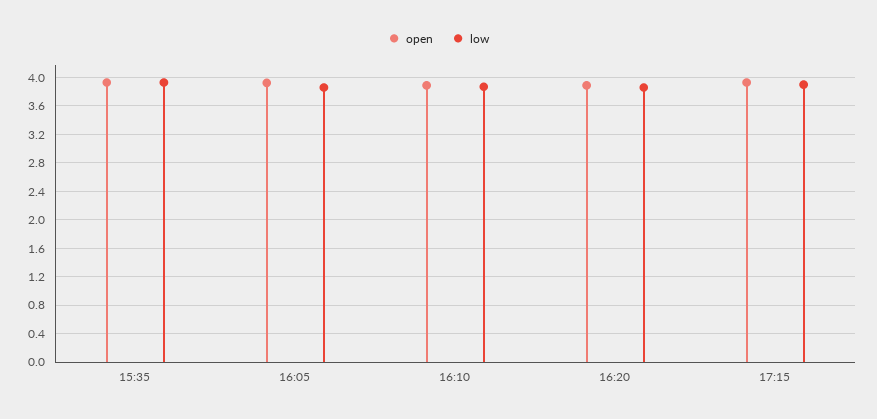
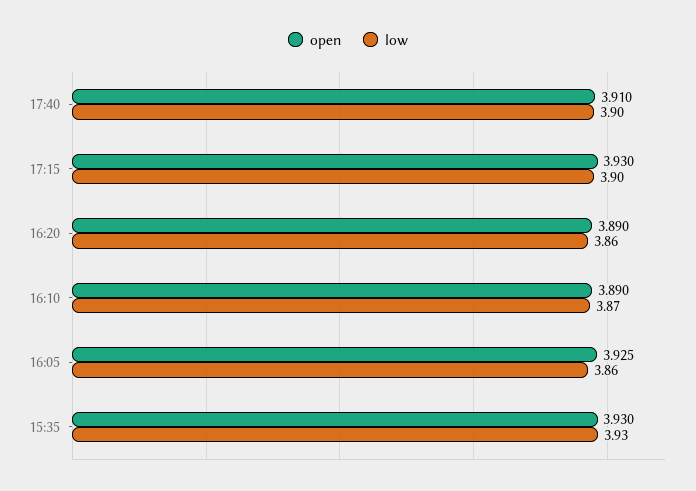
open, 17:40: none -> 3.91
low, 17:40: none -> 3.9

